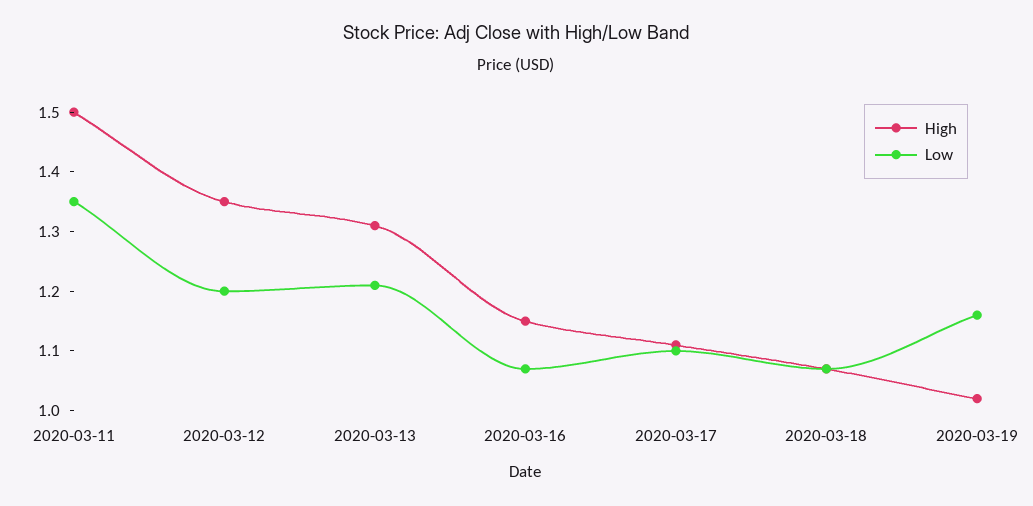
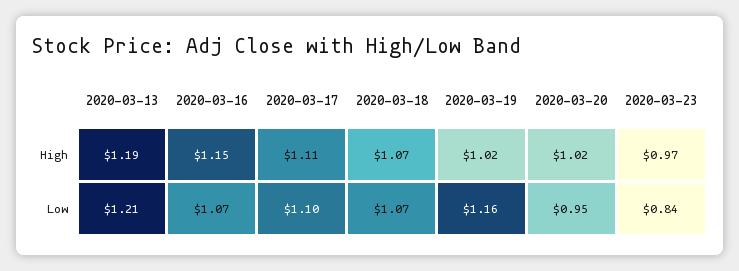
High, 2020-03-11: 1.5 -> none
Low, 2020-03-11: 1.35 -> none
High, 2020-03-12: 1.35 -> none
Low, 2020-03-12: 1.2 -> none
High, 2020-03-13: 1.3 -> 1.19
High, 2020-03-20: none -> 1.02
High, 2020-03-23: none -> 0.97
Low, 2020-03-20: none -> 0.95
Low, 2020-03-23: none -> 0.84

